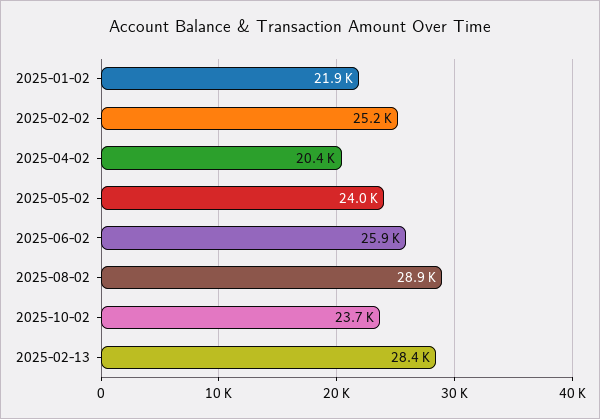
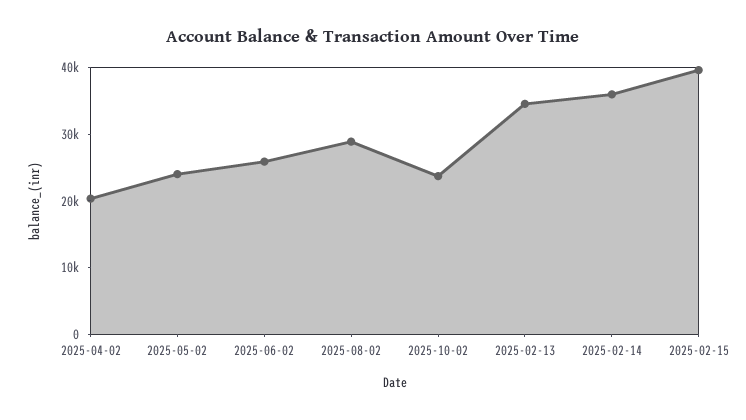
2025-01-02: 21900 -> none
2025-02-02: 25200 -> none
2025-02-13: 28400 -> 34000
2025-02-14: none -> 36000
2025-02-15: none -> 40000

